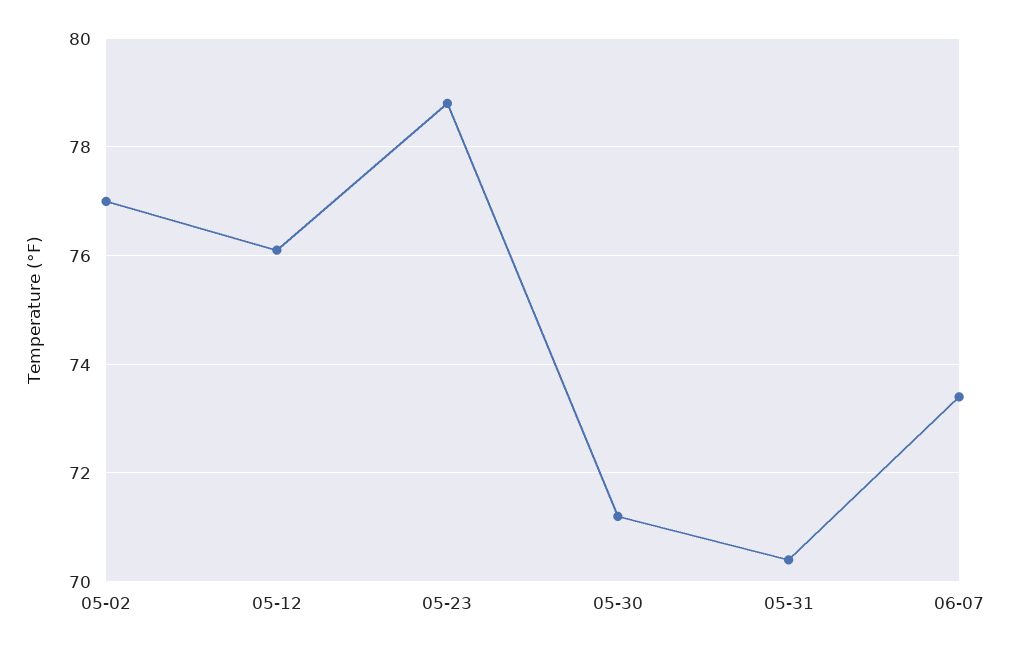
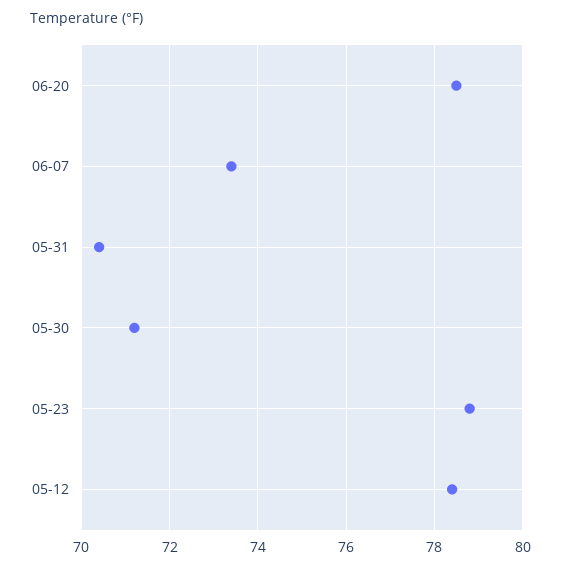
05-02: 77 -> none
05-12: 76 -> 78.5
06-20: none -> 78.5

